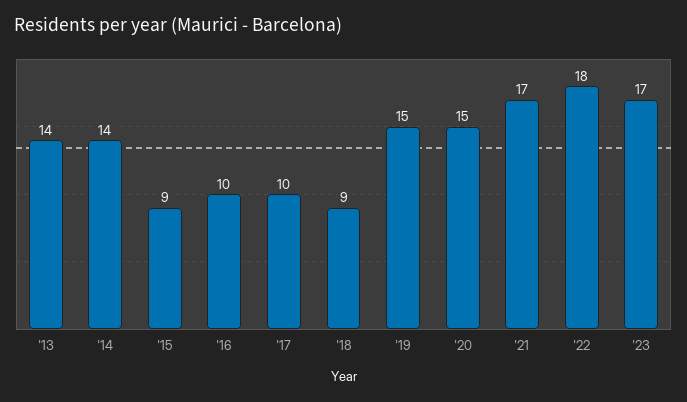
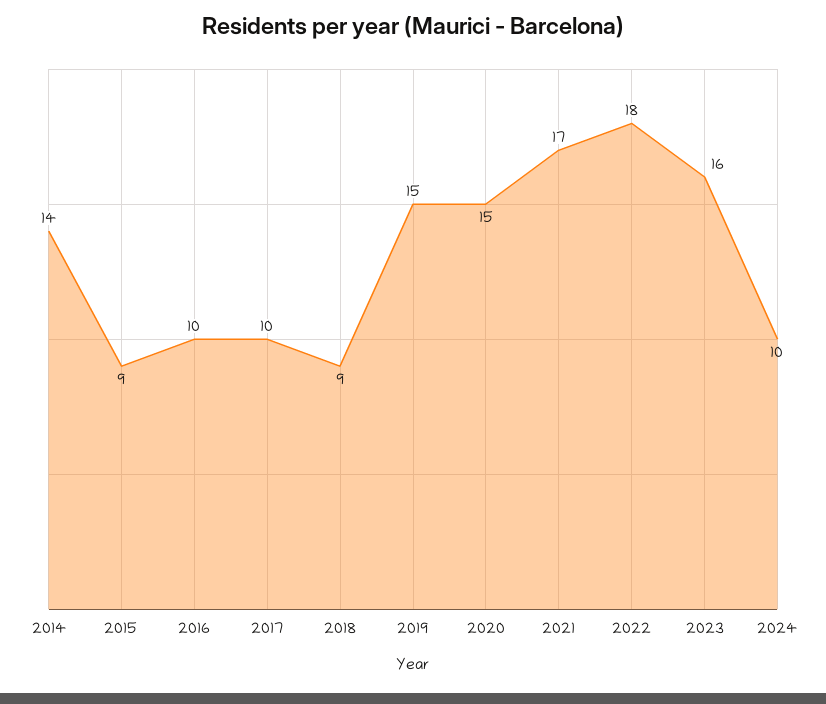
'13: 14 -> none
'23: 17 -> 16
2024: none -> 10

